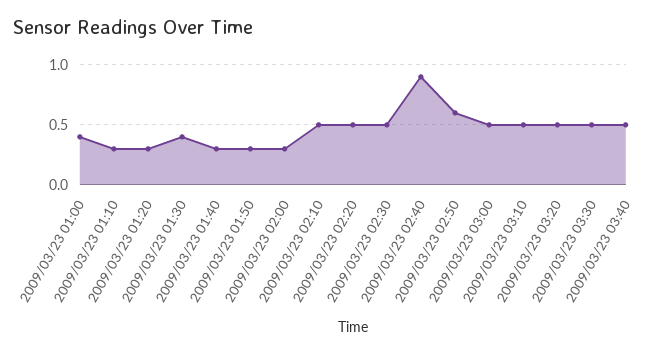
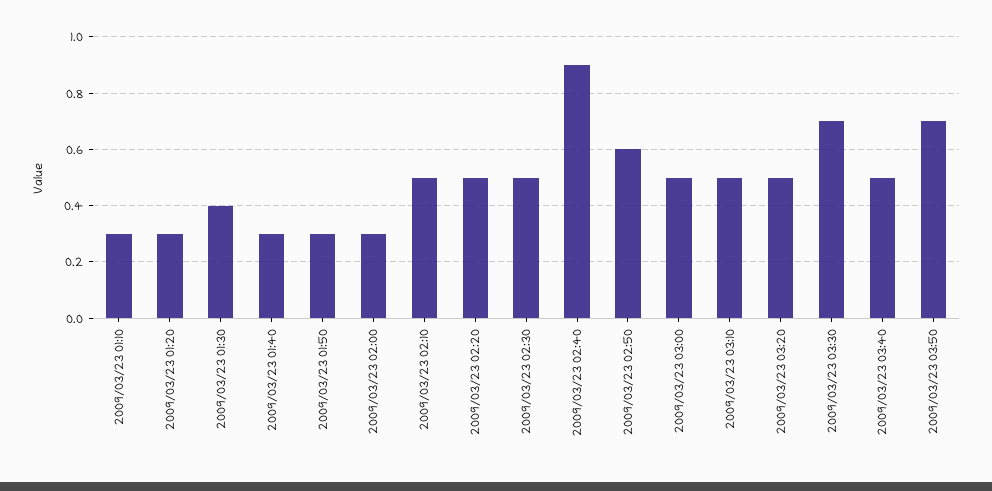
2009/03/23 01:00: 0.4 -> none
2009/03/23 03:30: 0.5 -> 0.7
2009/03/23 03:50: none -> 0.7

